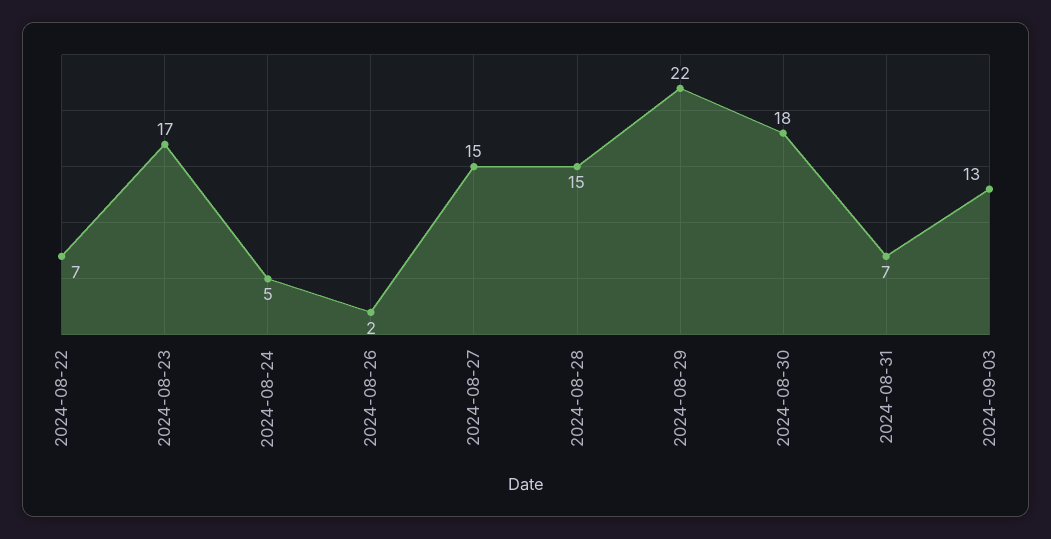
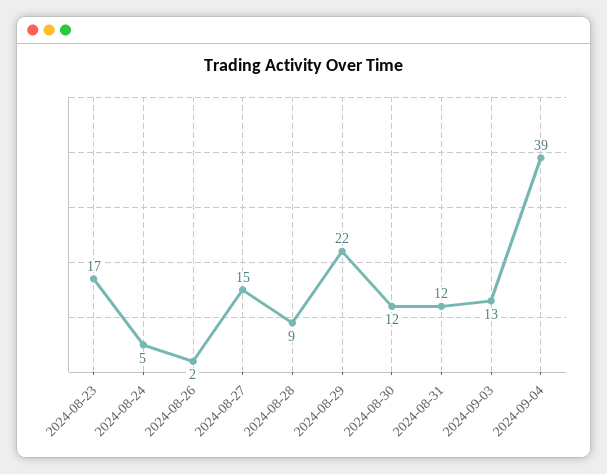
2024-08-22: 7 -> none
2024-08-28: 15 -> 9
2024-08-30: 18 -> 12
2024-08-31: 7 -> 12
2024-09-04: none -> 39

